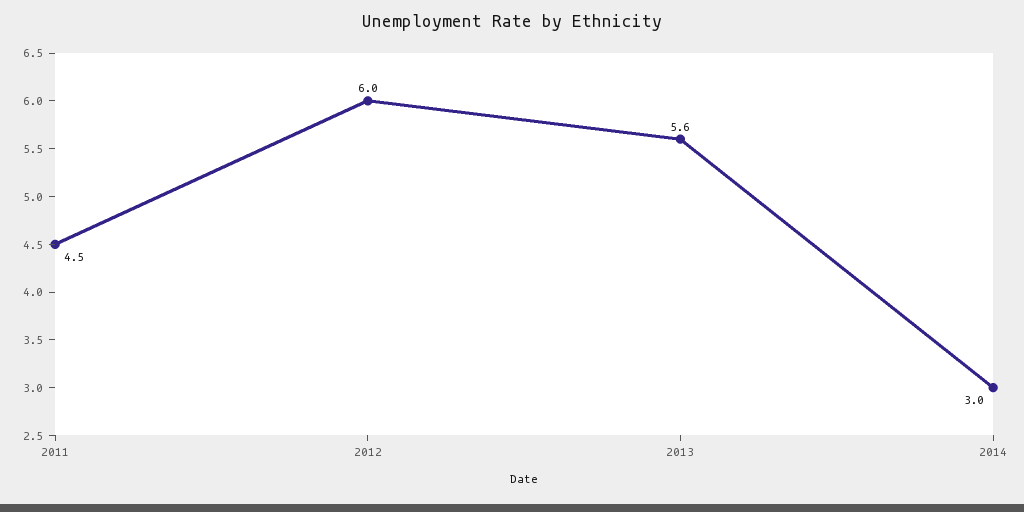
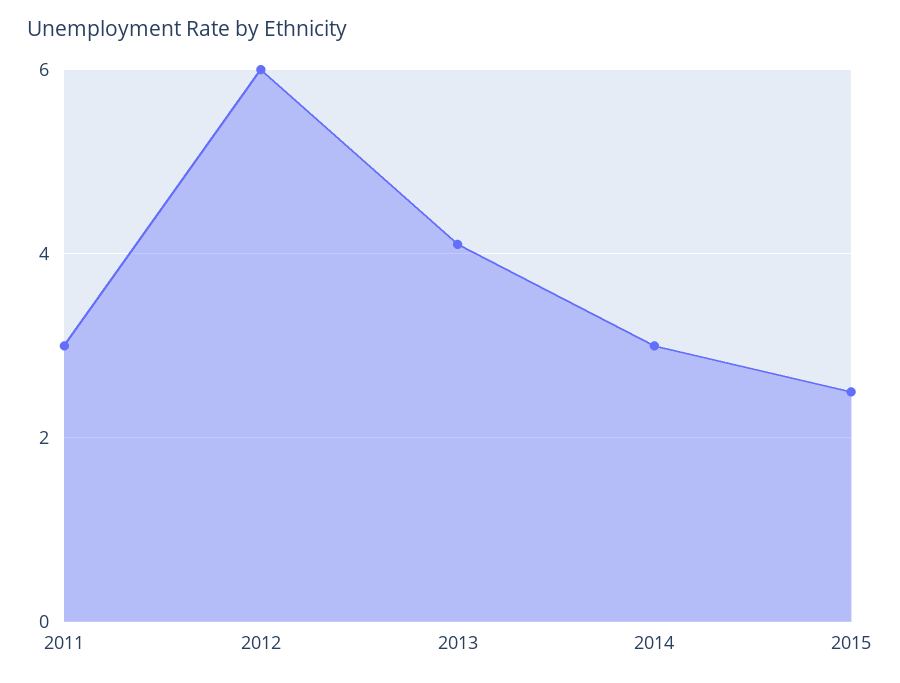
2011: 4.5 -> 3
2013: 5.6 -> 4
2015: none -> 2.5

